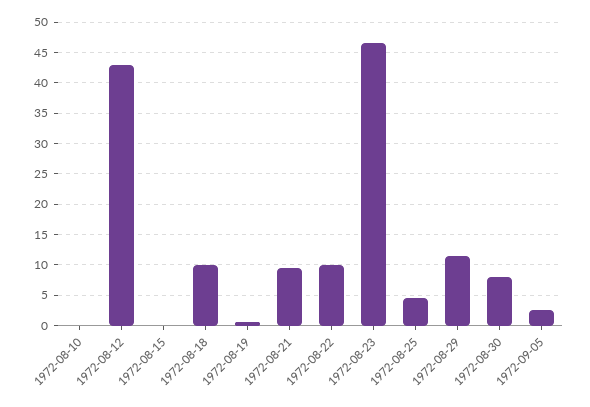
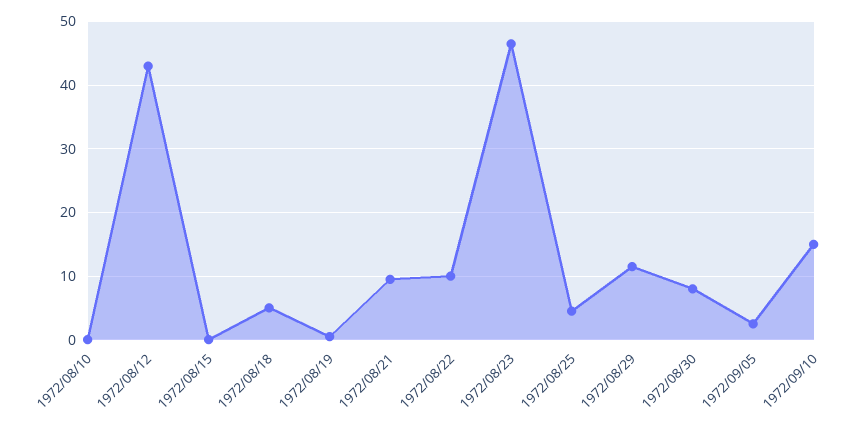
1972-08-18: 10 -> 5
1972/09/10: none -> 15

